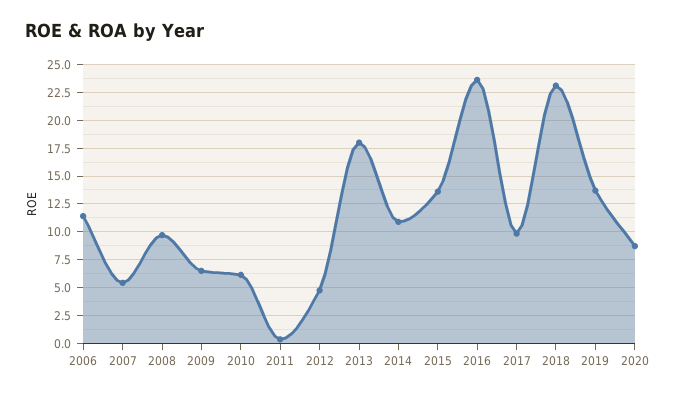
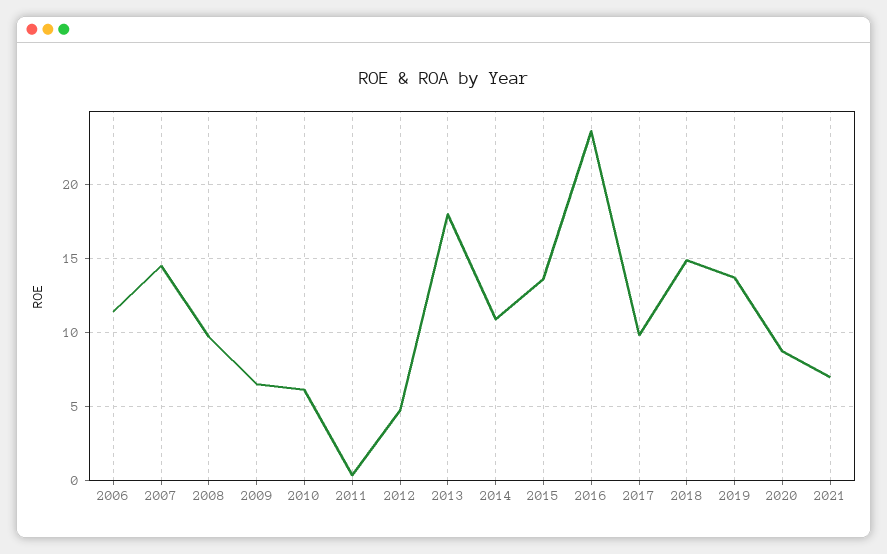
2007: 5 -> 14.5
2018: 22.5 -> 15
2021: none -> 7

